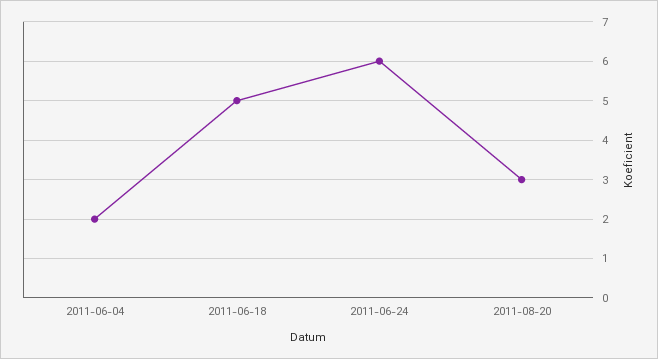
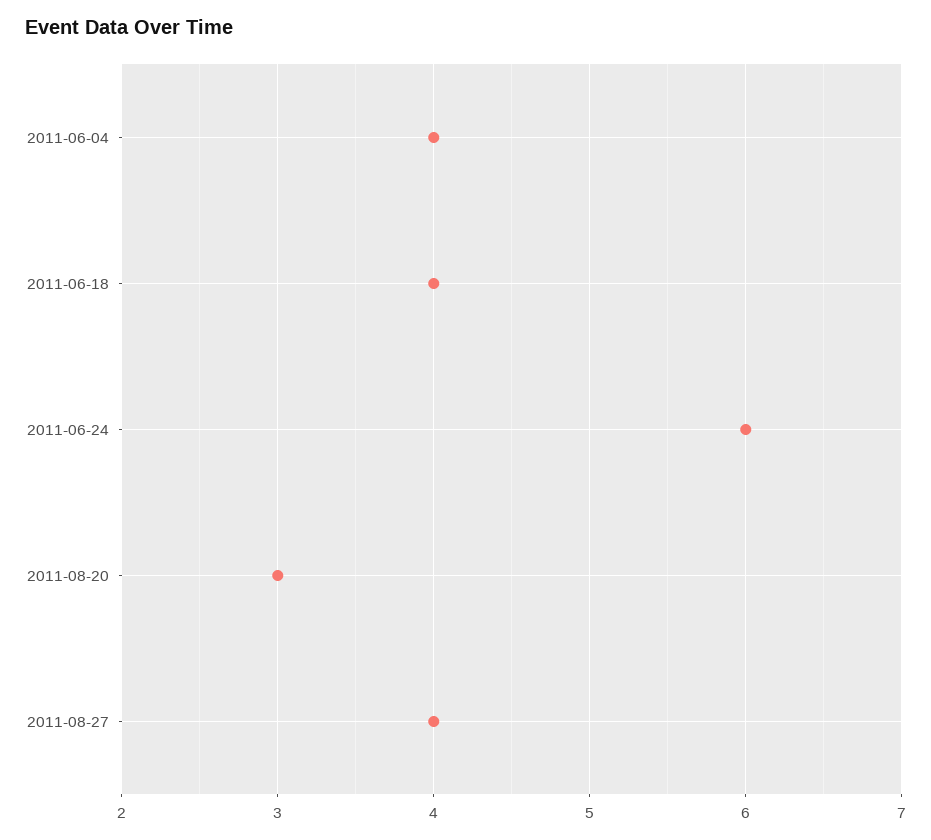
2011-06-04: 2 -> 4
2011-06-18: 5 -> 4
2011-08-27: none -> 4

